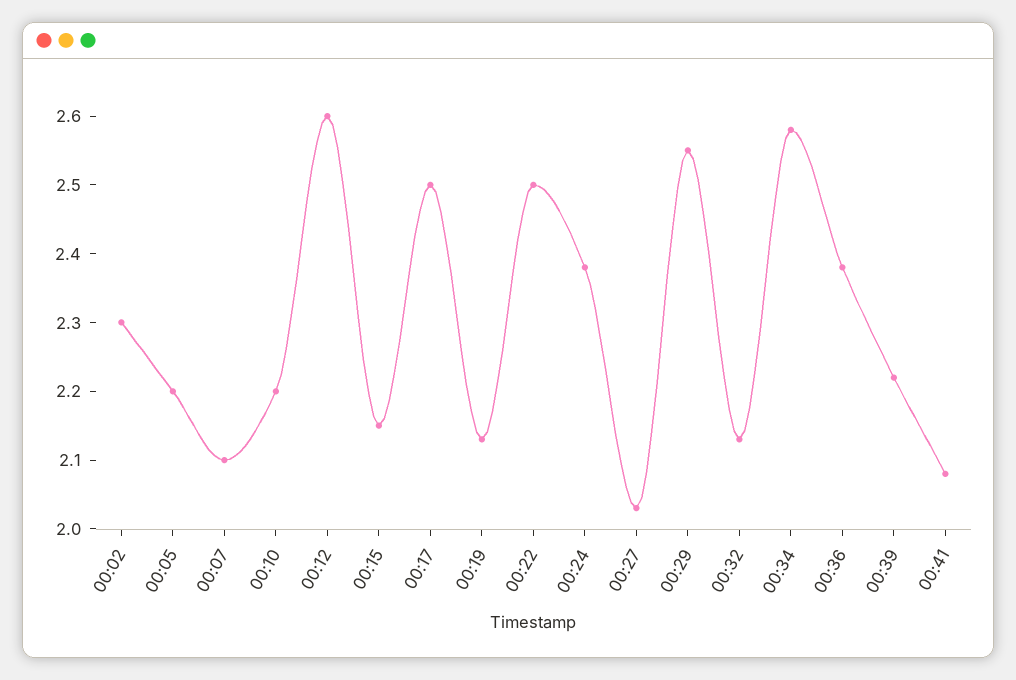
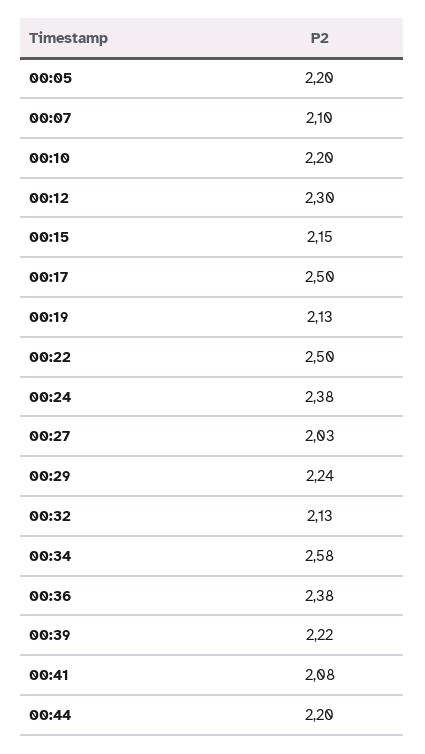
00:02: 2.3 -> none
00:12: 2.6 -> 2.3
00:29: 2.55 -> 2.24
00:44: none -> 2.2

